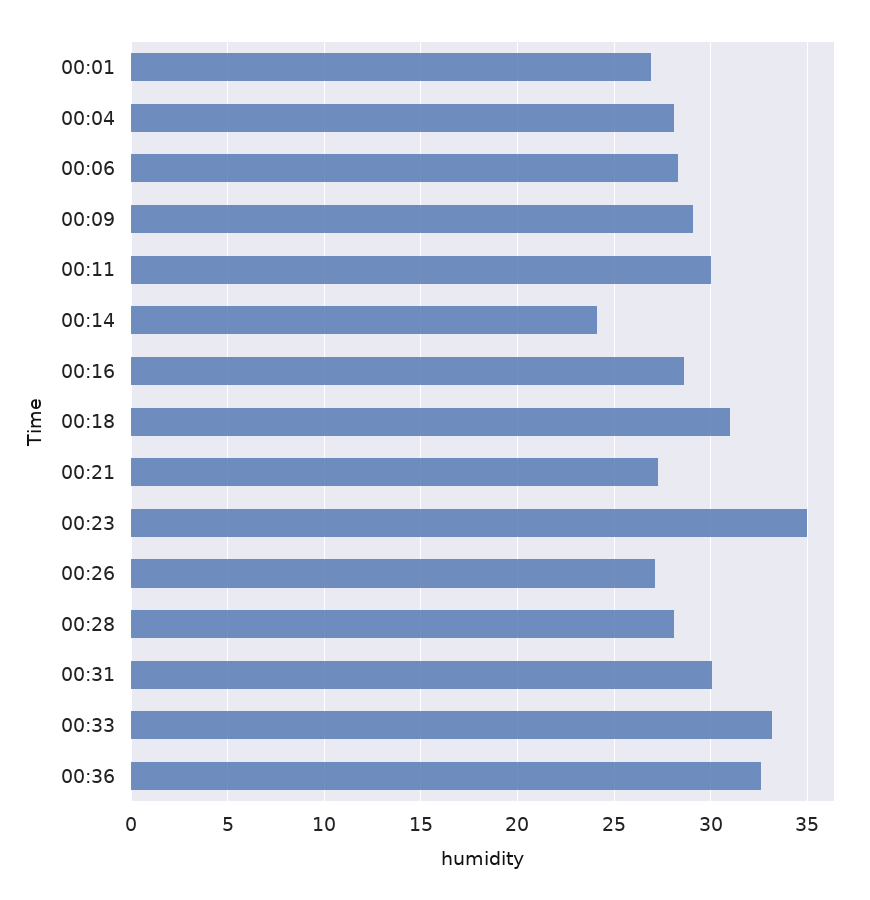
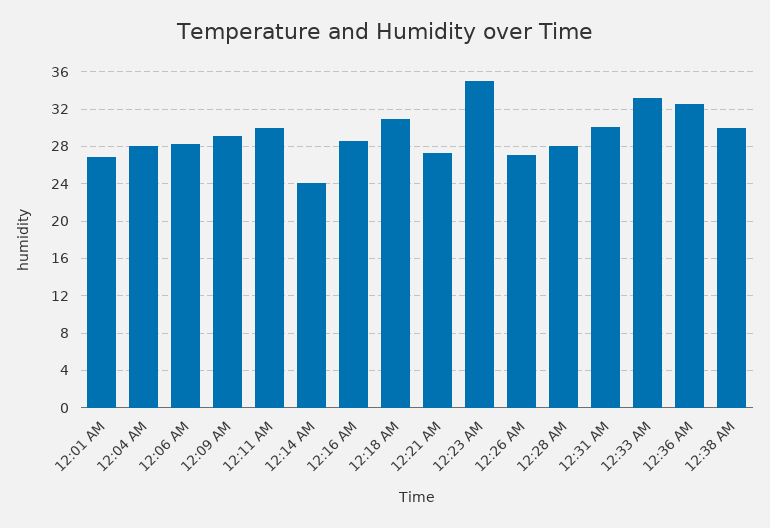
12:38 AM: none -> 30

